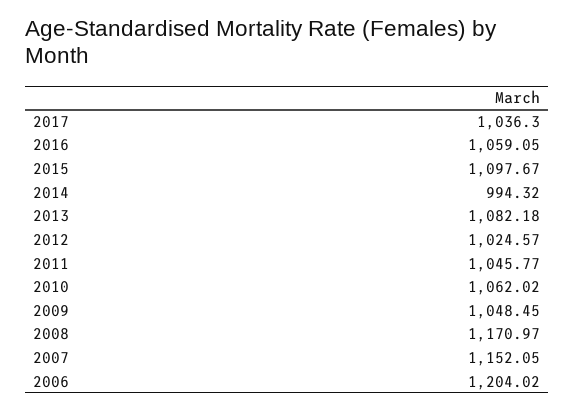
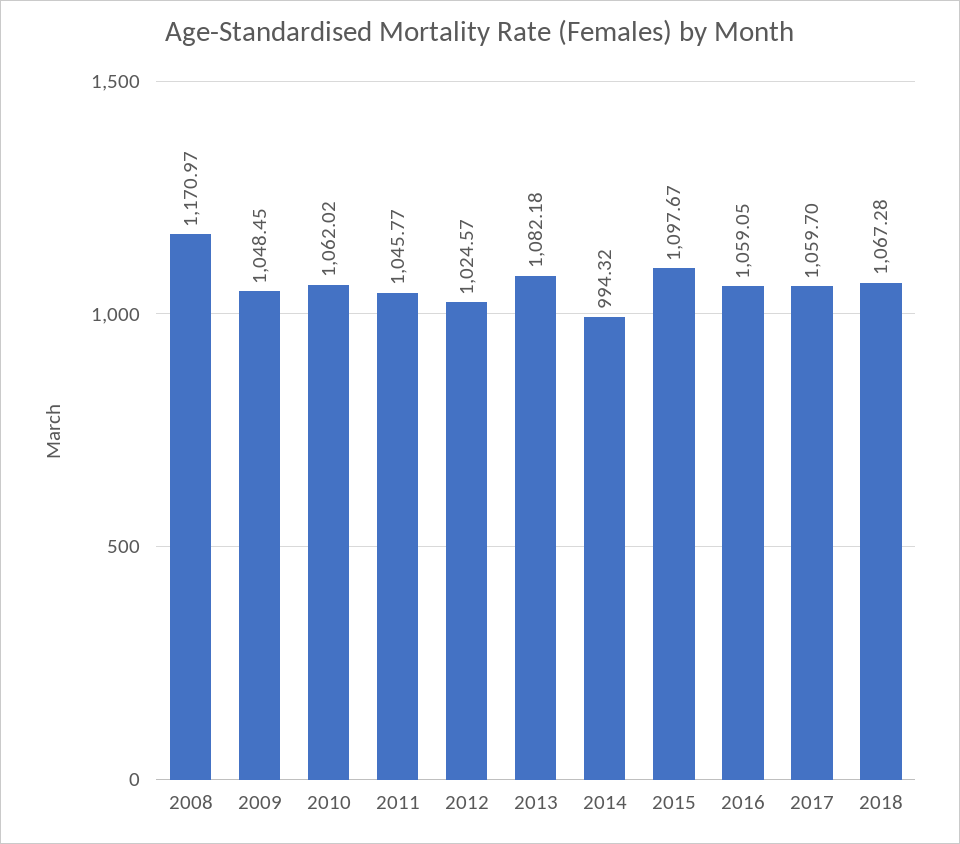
2017: 1036.3 -> 1059.7
2007: 1152.05 -> none
2006: 1204.02 -> none
2018: none -> 1067.28

